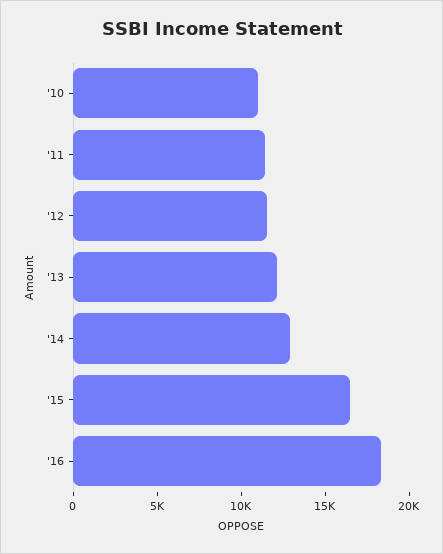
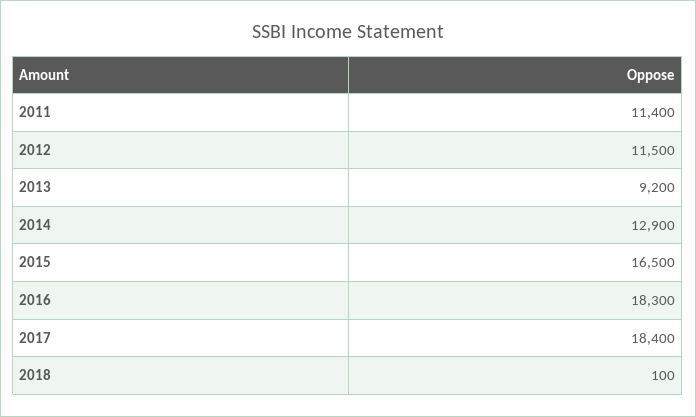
'10: 11000 -> none
'13: 12000 -> 9200
2017: none -> 18400
2018: none -> 100

